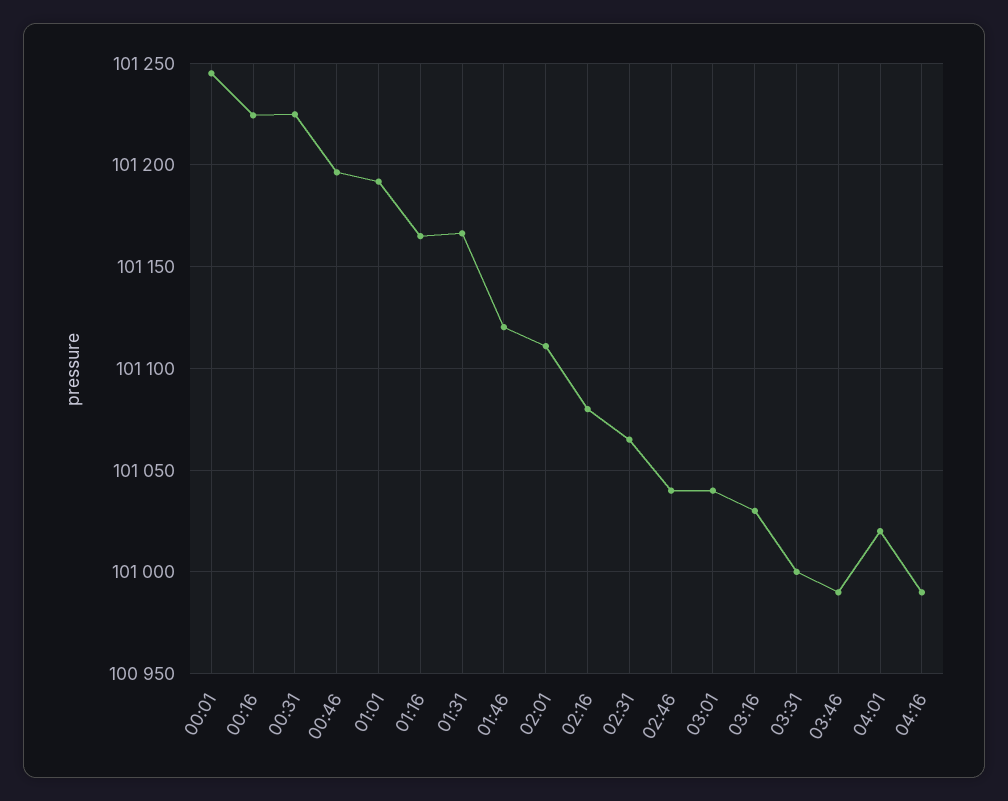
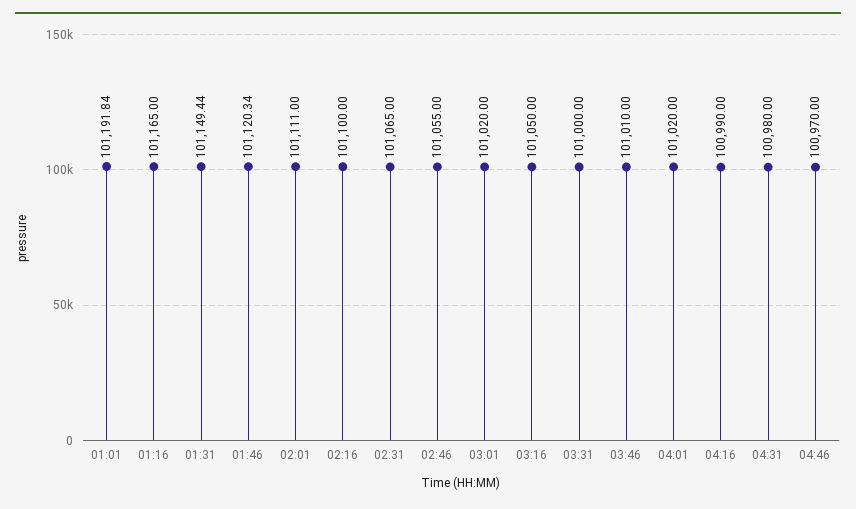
00:01: 101245 -> none
00:16: 101225 -> none
00:31: 101225 -> none
00:46: 101195 -> none
01:31: 101165 -> 101149.44
02:16: 101080 -> 101100
02:46: 101040 -> 101055
03:01: 101040 -> 101020
03:16: 101030 -> 101050
03:46: 100990 -> 101010
04:31: none -> 100980
04:46: none -> 100970

